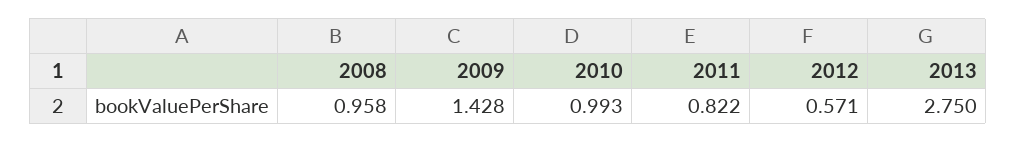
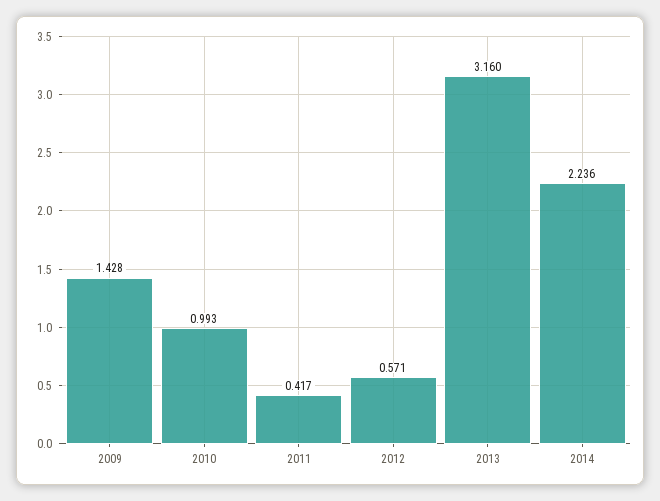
2008: 0.958 -> none
2011: 0.822 -> 0.417
2013: 2.75 -> 3.16
2014: none -> 2.236

